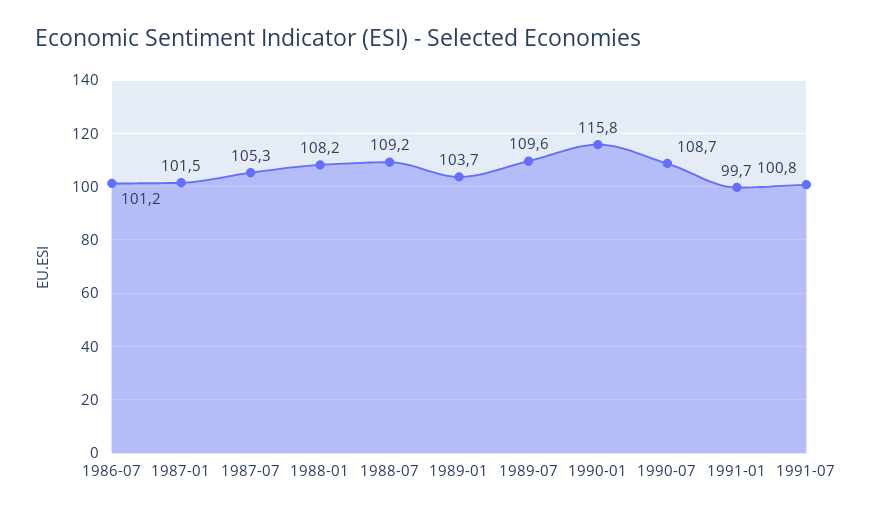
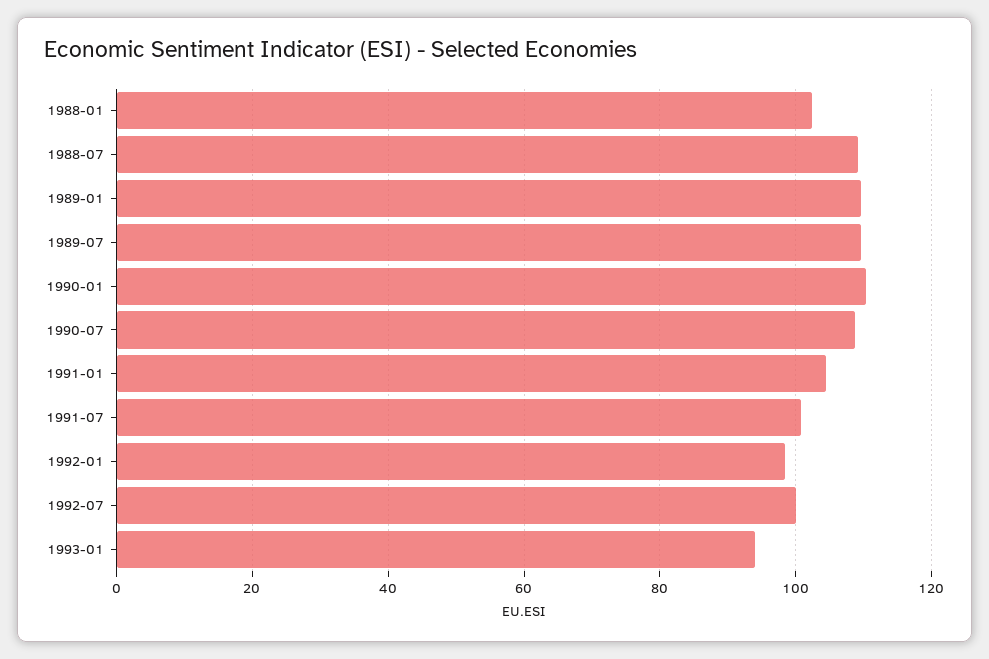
1986-07: 101.2 -> none
1987-01: 101.5 -> none
1987-07: 105.3 -> none
1988-01: 108.2 -> 102
1989-01: 103.7 -> 110
1990-01: 115.8 -> 110
1991-01: 99.7 -> 104
1992-01: none -> 98
1992-07: none -> 100
1993-01: none -> 94

